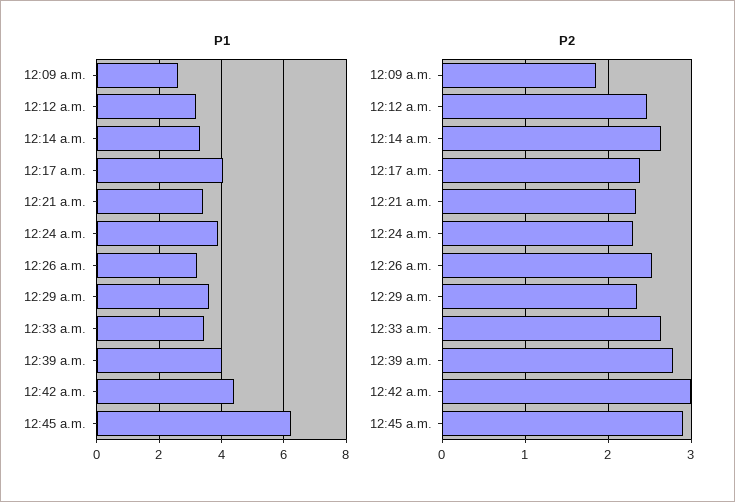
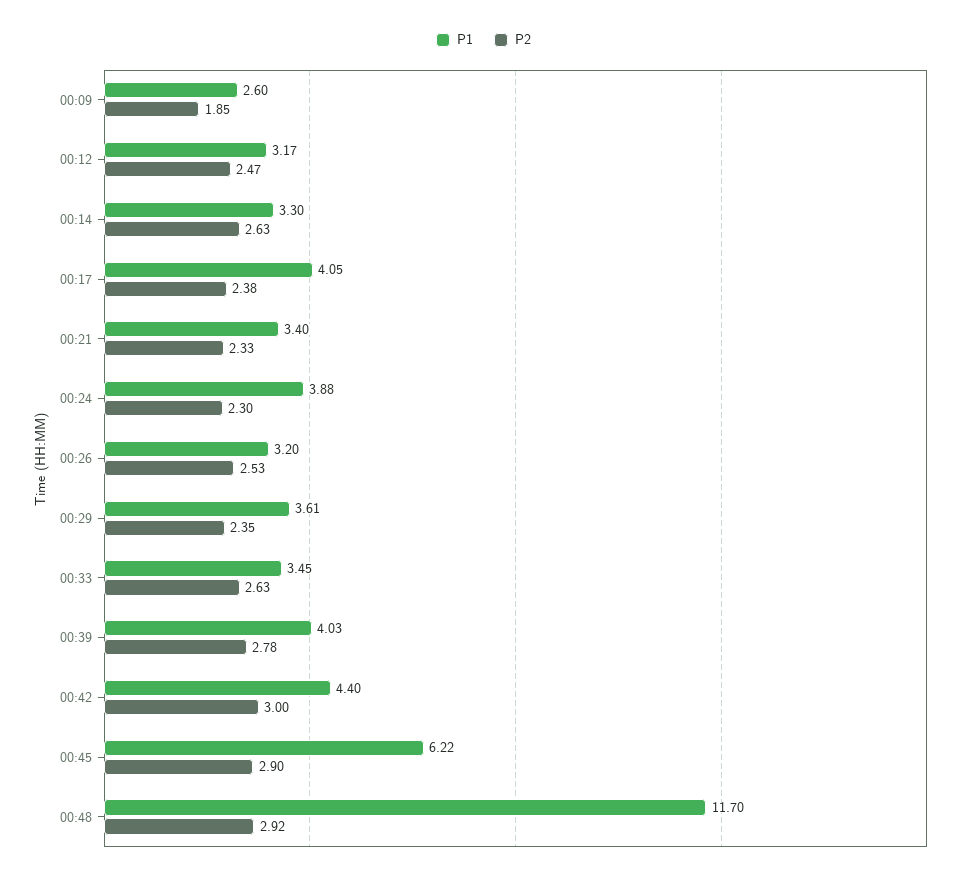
P1, 00:48: none -> 11.7
P2, 00:48: none -> 2.92

